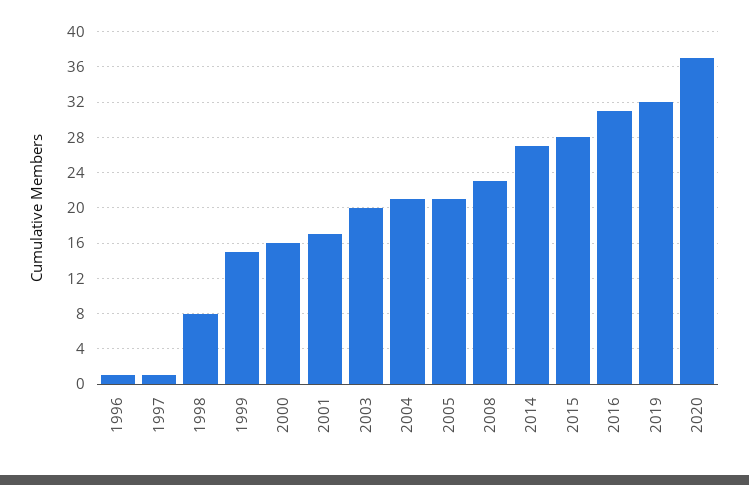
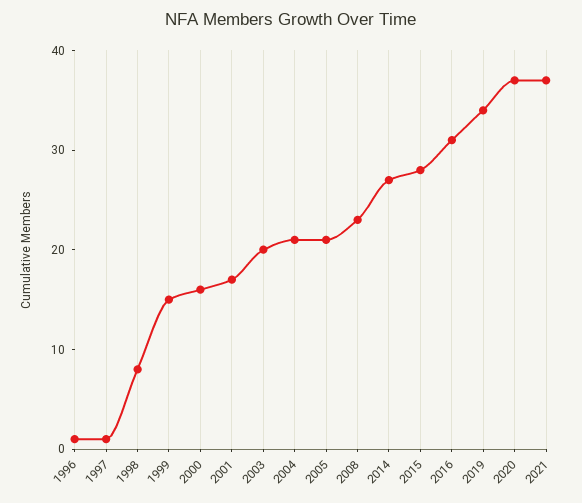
2019: 32 -> 34
2021: none -> 37

